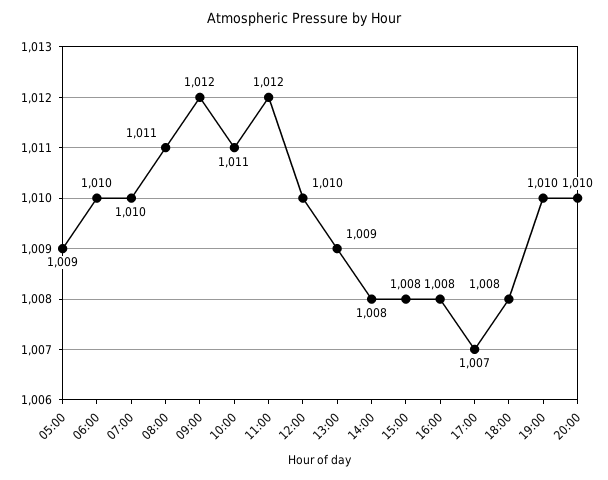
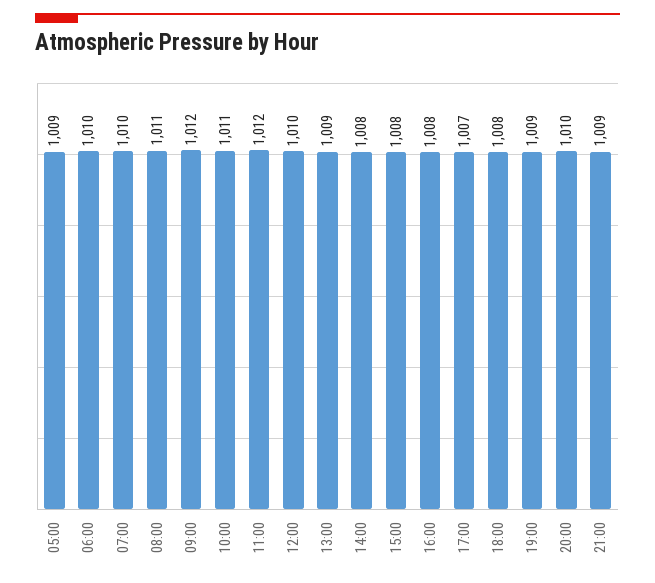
19:00: 1010 -> 1009
21:00: none -> 1009

